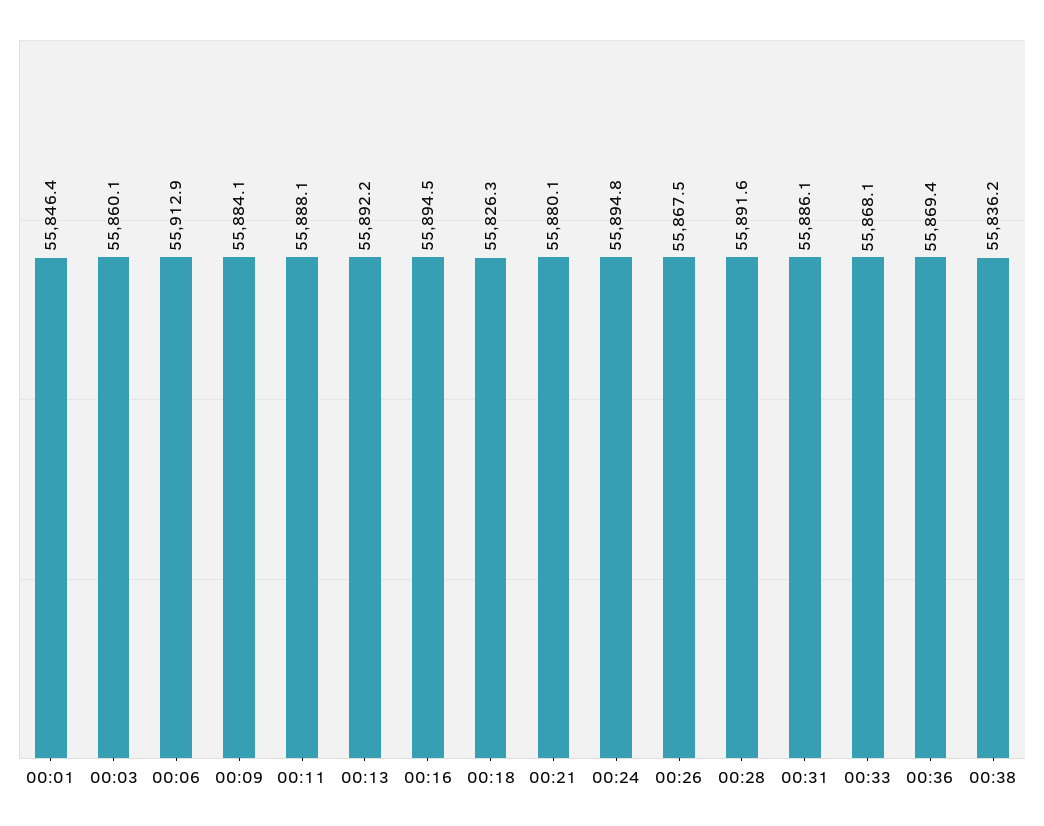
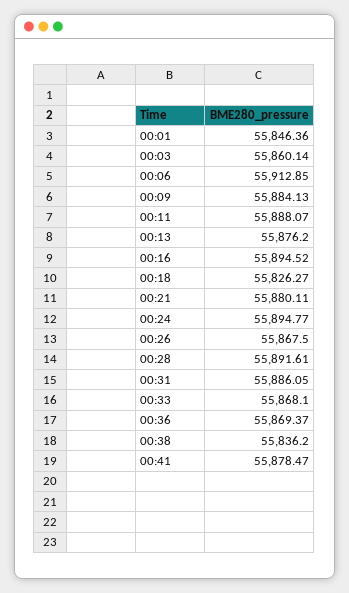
00:13: 55892.2 -> 55876.2
00:41: none -> 55878.47

